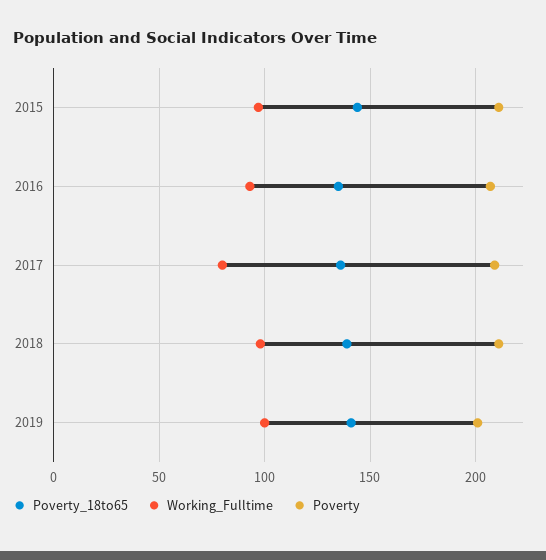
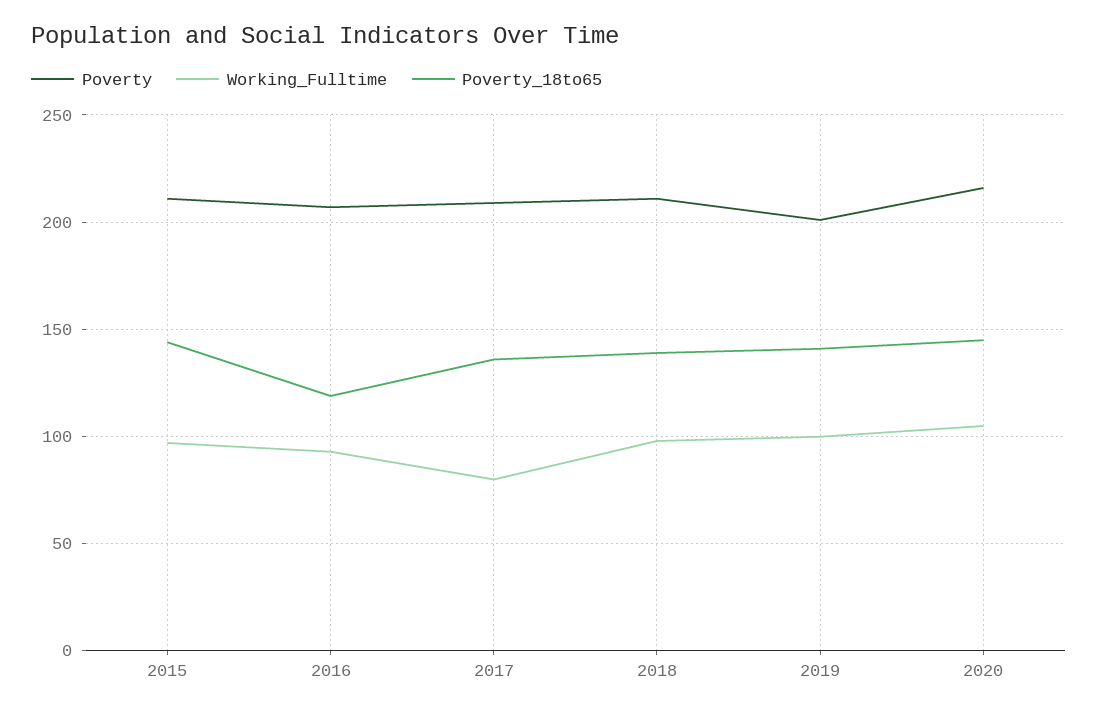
Poverty_18to65, 2016: 135 -> 120
Poverty, 2020: none -> 215
Working_Fulltime, 2020: none -> 105
Poverty_18to65, 2020: none -> 145

